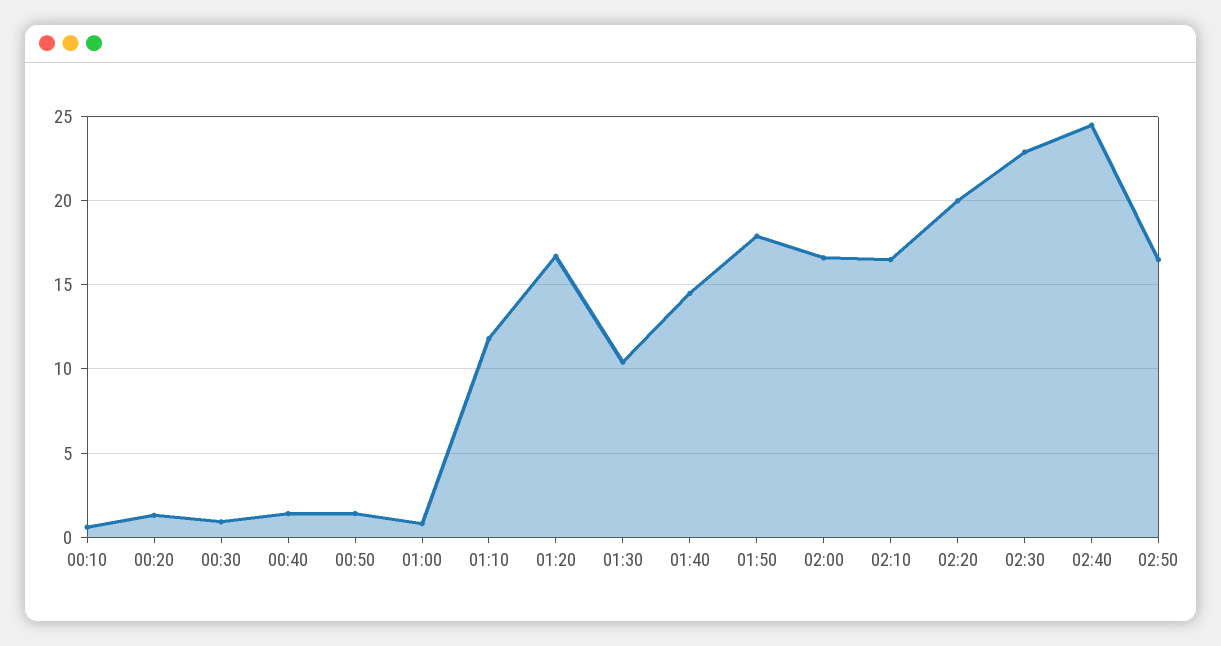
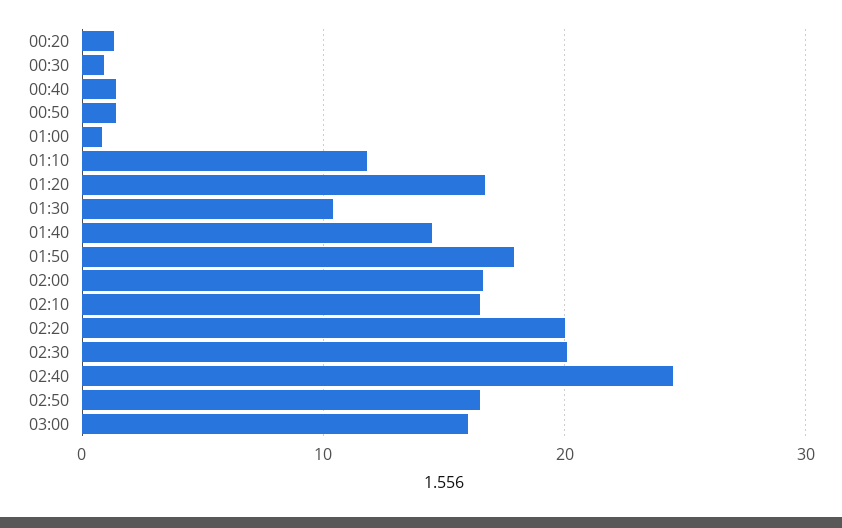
00:10: 0.5 -> none
02:30: 23 -> 20
03:00: none -> 16

